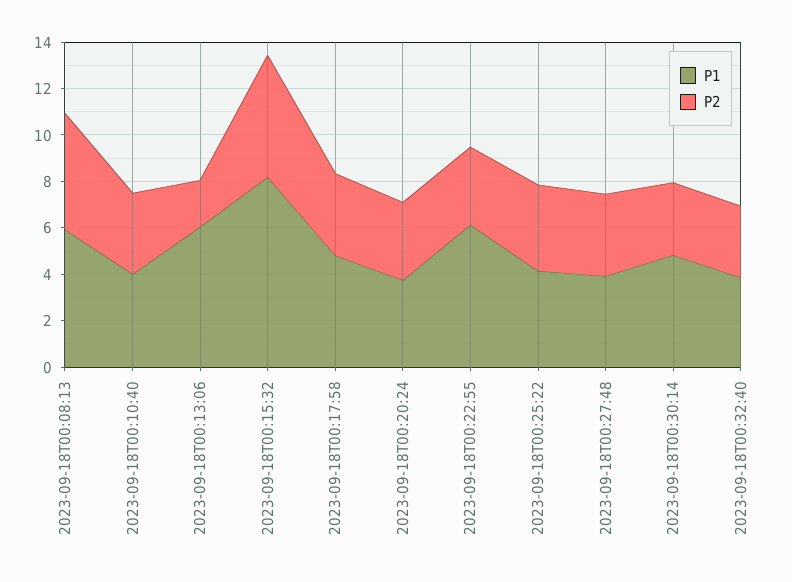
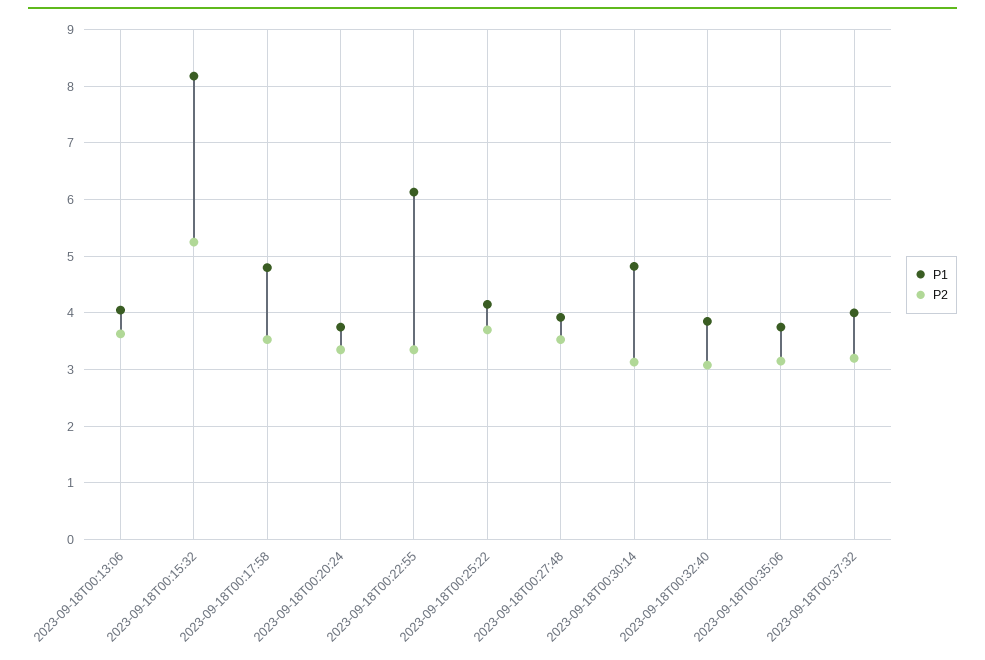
P1, 2023-09-18T00:08:13: 6 -> none
P2, 2023-09-18T00:08:13: 5 -> none
P1, 2023-09-18T00:10:40: 4 -> none
P2, 2023-09-18T00:10:40: 3.5 -> none
P1, 2023-09-18T00:13:06: 6 -> 4
P2, 2023-09-18T00:13:06: 2 -> 3.6
P1, 2023-09-18T00:35:06: none -> 3.8
P2, 2023-09-18T00:35:06: none -> 3.2
P1, 2023-09-18T00:37:32: none -> 4
P2, 2023-09-18T00:37:32: none -> 3.2

